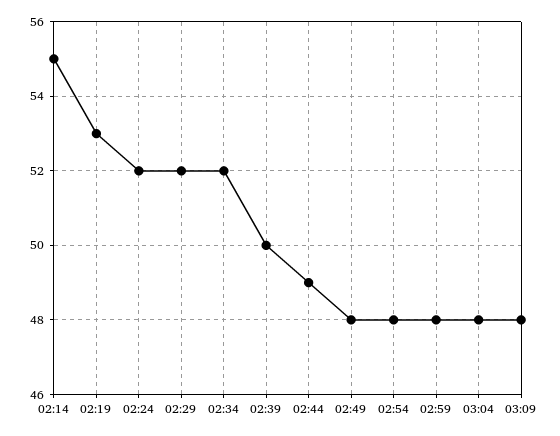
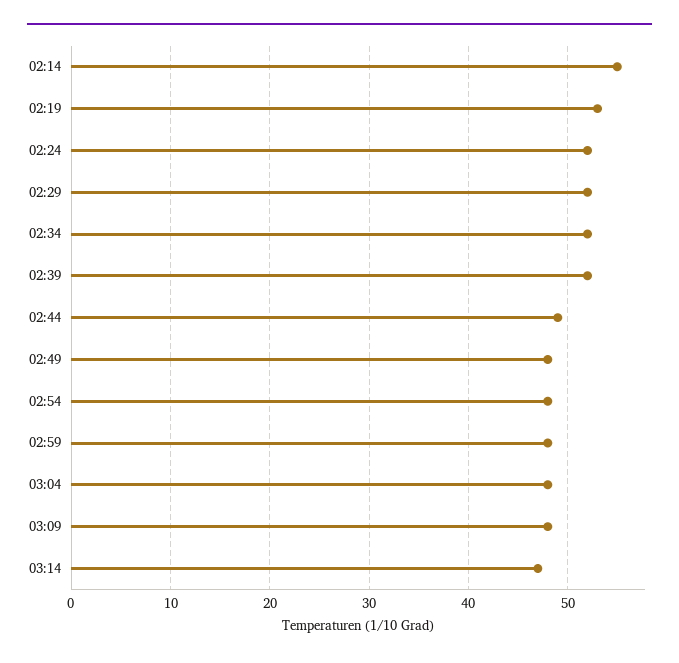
02:39: 50 -> 52
03:14: none -> 47

